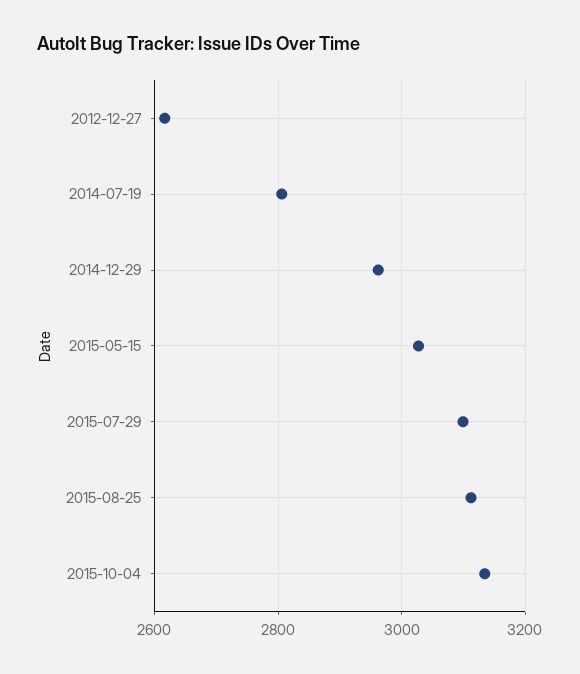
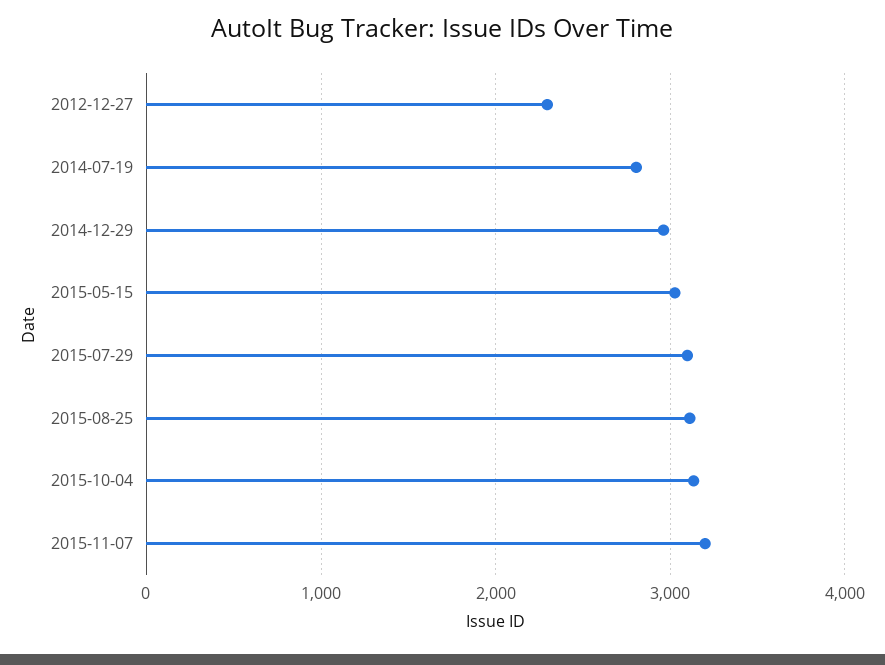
2012-12-27: 2620 -> 2300
2015-11-07: none -> 3200

